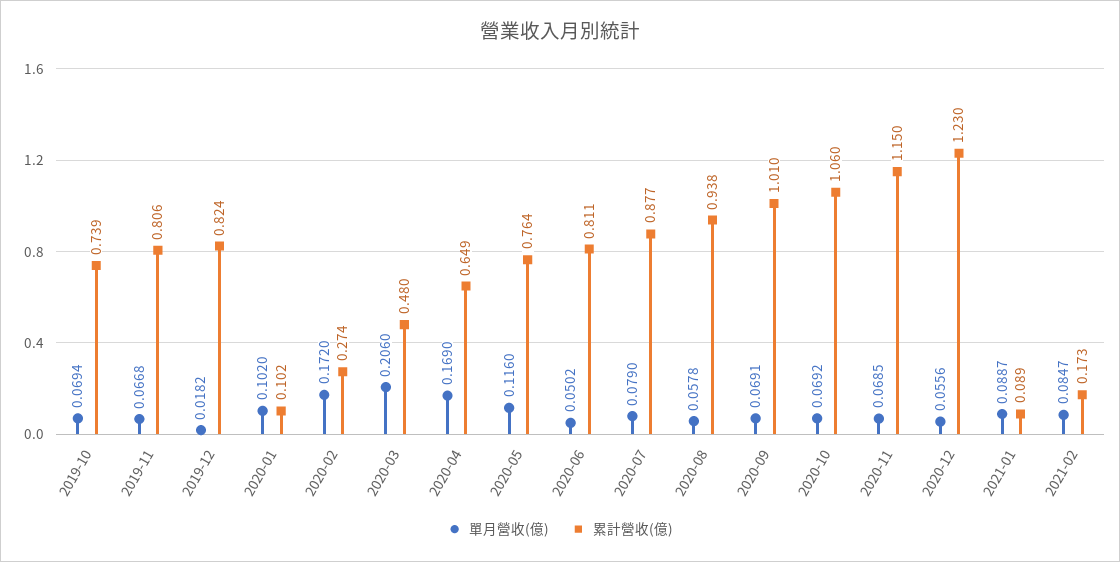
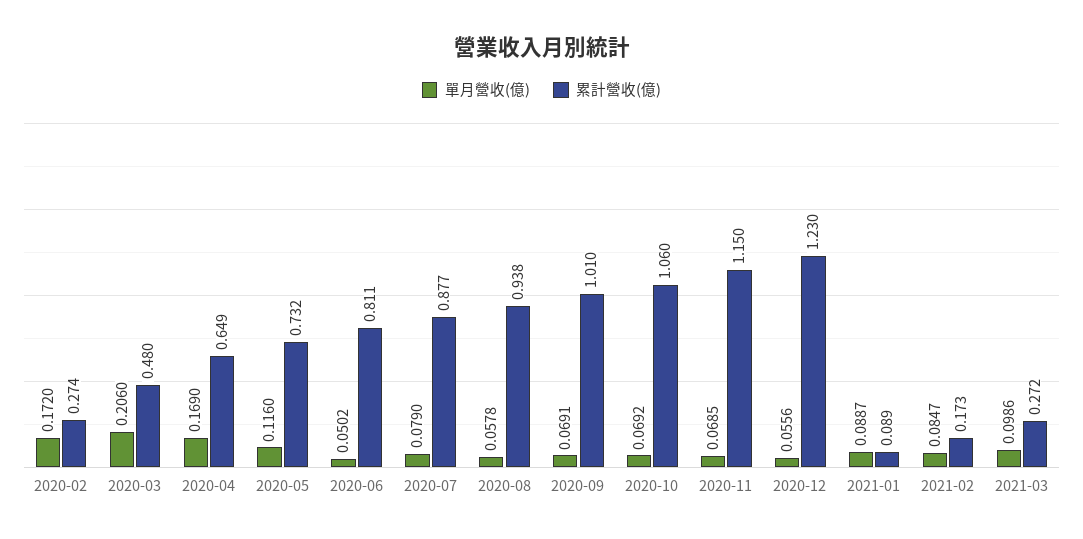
單月營收(億), 2019-10: 0.0694 -> none
累計營收(億), 2019-10: 0.739 -> none
單月營收(億), 2019-11: 0.0668 -> none
累計營收(億), 2019-11: 0.806 -> none
單月營收(億), 2019-12: 0.0182 -> none
累計營收(億), 2019-12: 0.824 -> none
單月營收(億), 2020-01: 0.102 -> none
累計營收(億), 2020-01: 0.102 -> none
累計營收(億), 2020-05: 0.764 -> 0.732
單月營收(億), 2021-03: none -> 0.0986
累計營收(億), 2021-03: none -> 0.272

